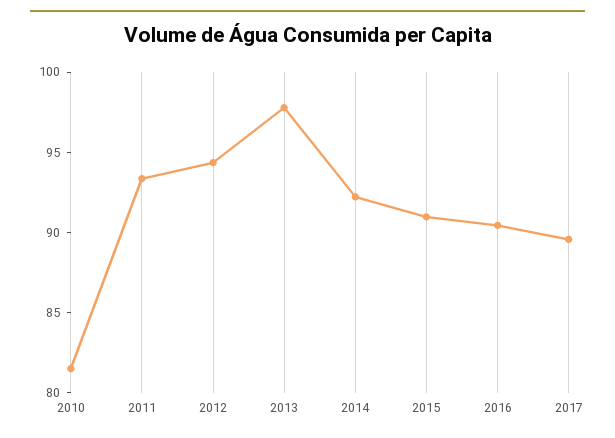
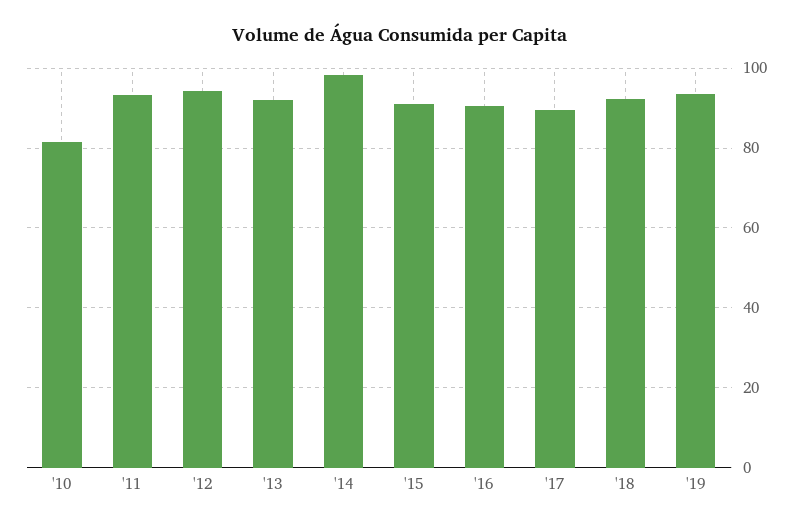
2013: 98 -> 92
2014: 92 -> 98
'18: none -> 92
'19: none -> 94

